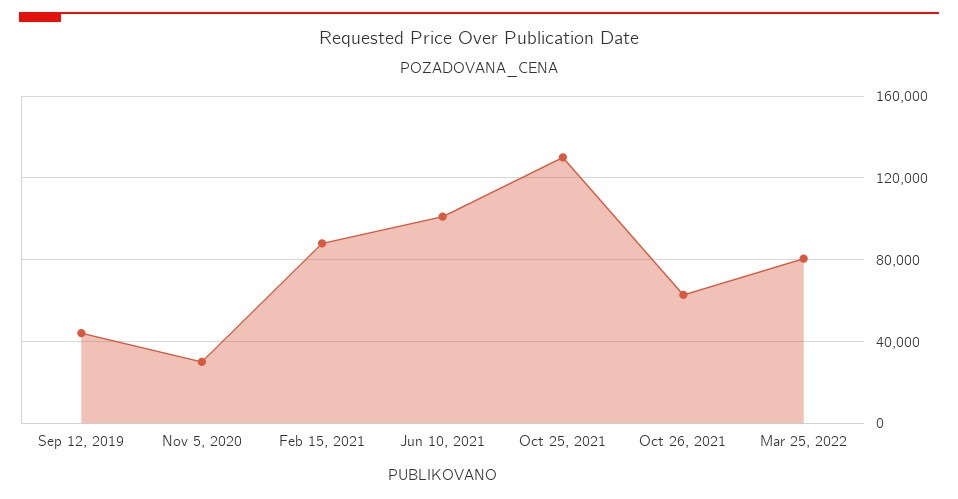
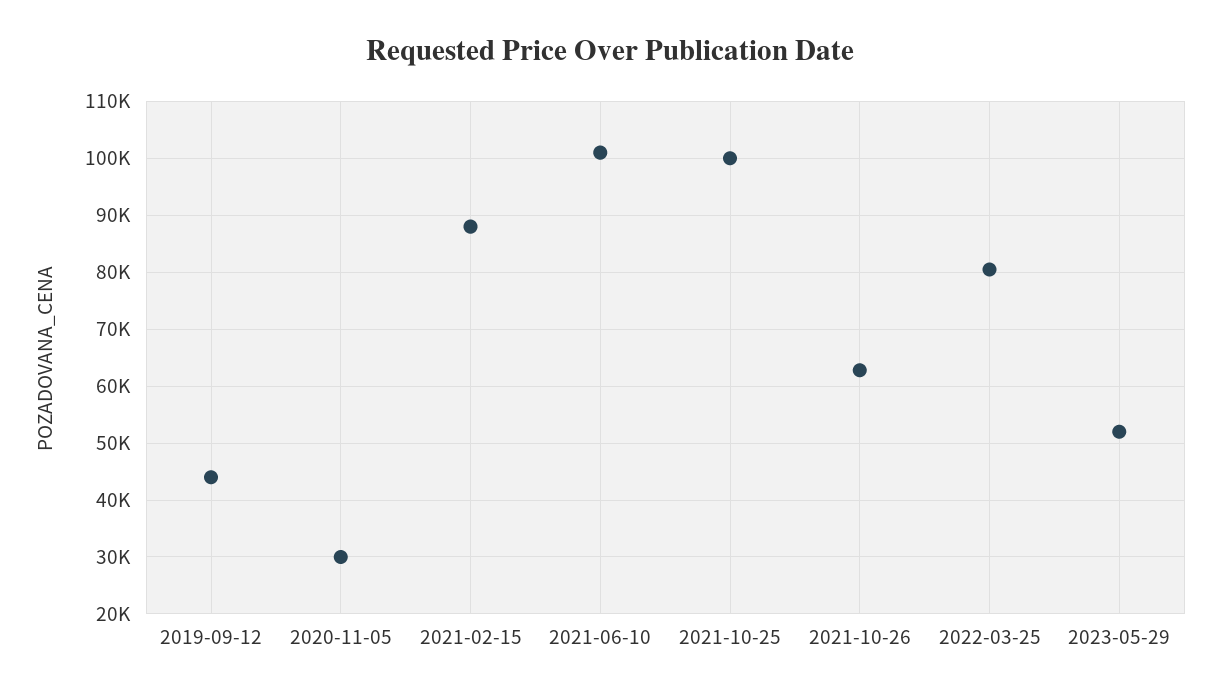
Oct 25, 2021: 130000 -> 100000
2023-05-29: none -> 52000

